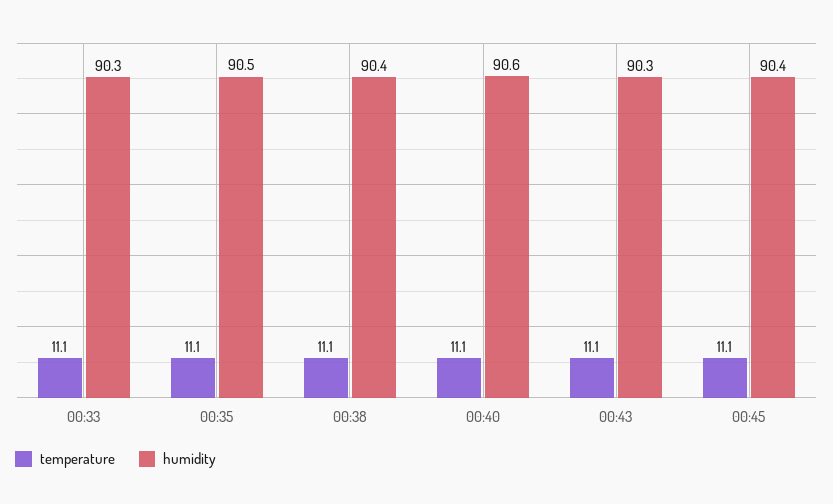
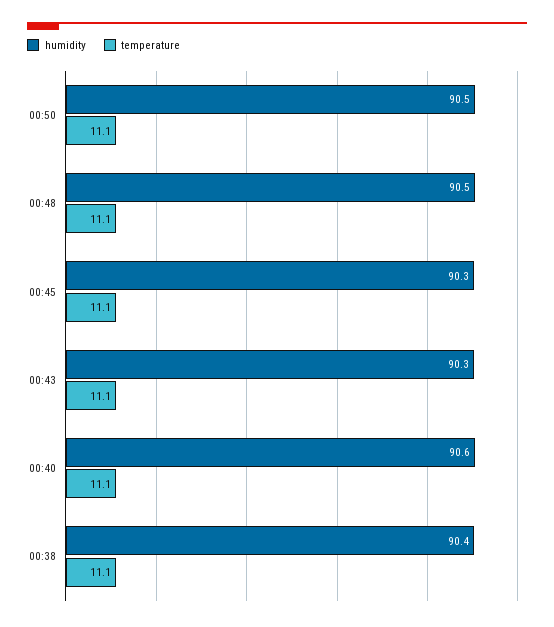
temperature, 00:33: 11.1 -> none
humidity, 00:33: 90.3 -> none
temperature, 00:35: 11.1 -> none
humidity, 00:35: 90.5 -> none
humidity, 00:45: 90.4 -> 90.3
humidity, 00:50: none -> 90.5
temperature, 00:50: none -> 11.1
humidity, 00:48: none -> 90.5
temperature, 00:48: none -> 11.1

